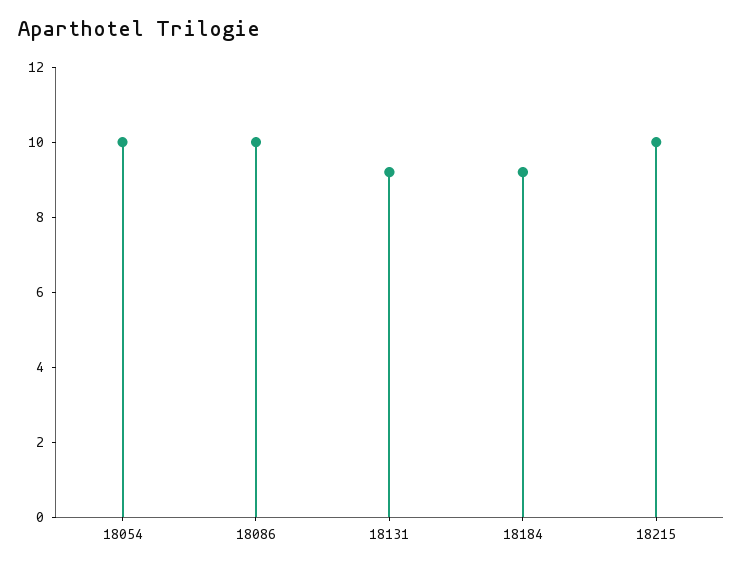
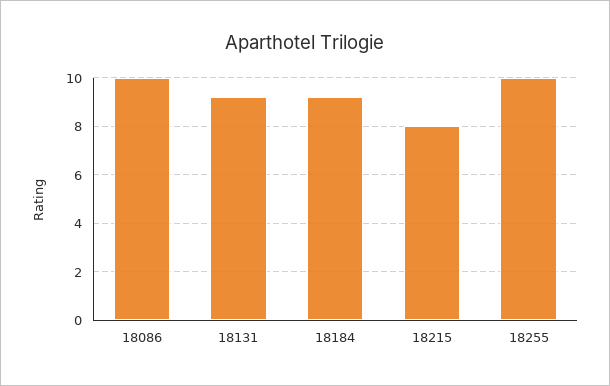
18054: 10 -> none
18215: 10 -> 8
18255: none -> 10

